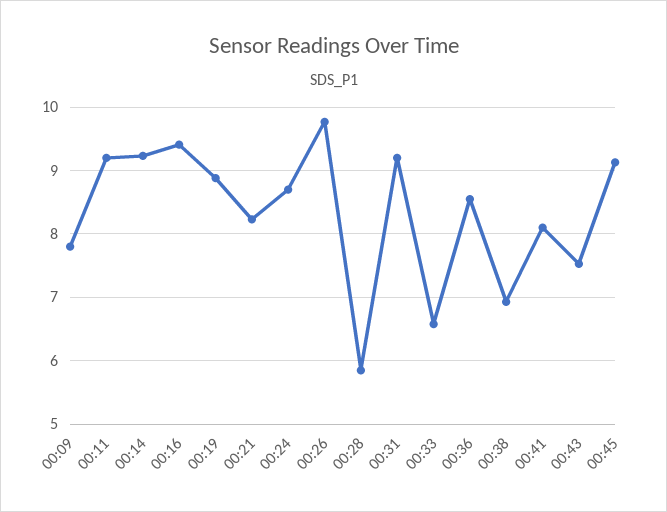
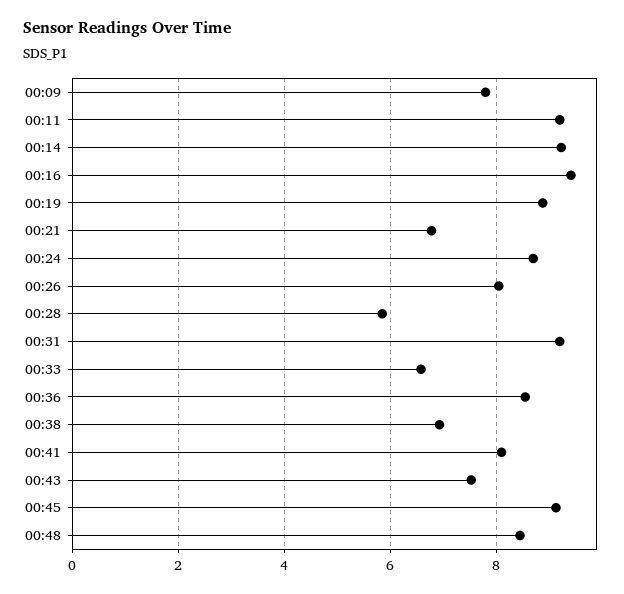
00:21: 8.2 -> 6.8
00:26: 9.8 -> 8
00:48: none -> 8.4

